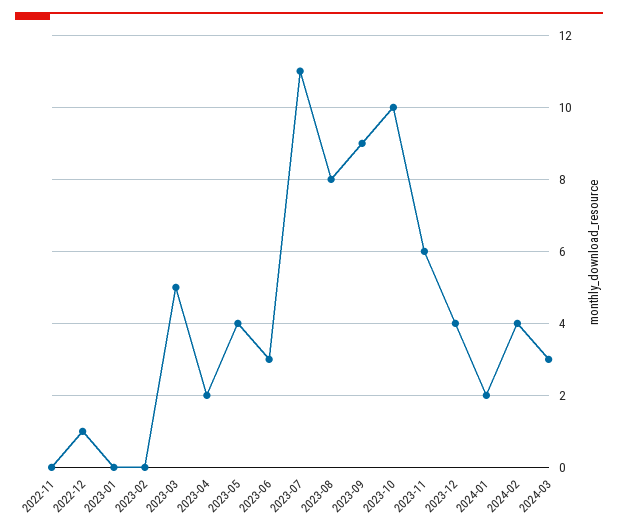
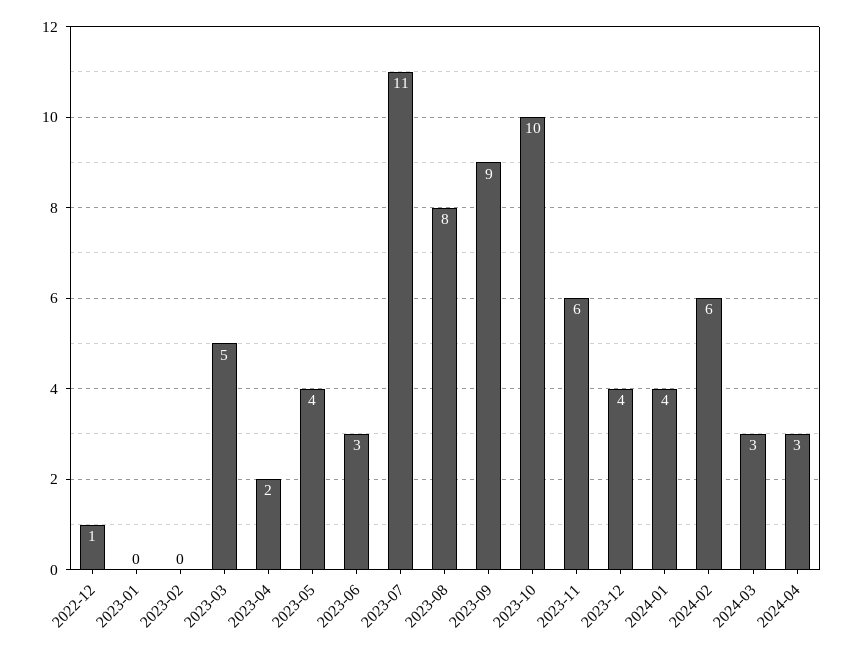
2022-11: 0 -> none
2024-01: 2 -> 4
2024-02: 4 -> 6
2024-04: none -> 3

